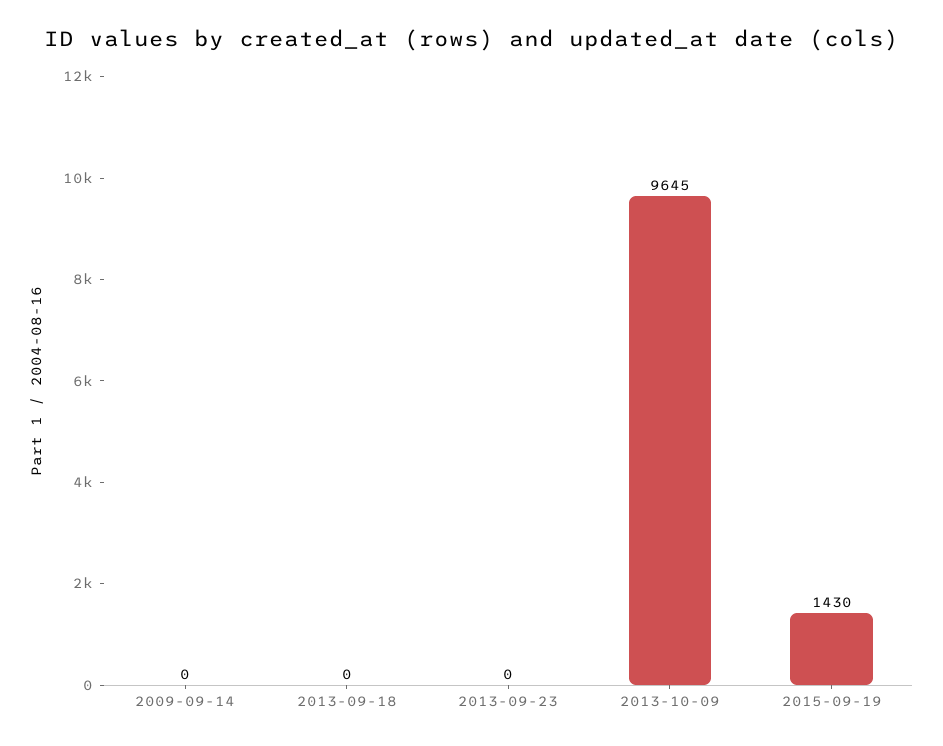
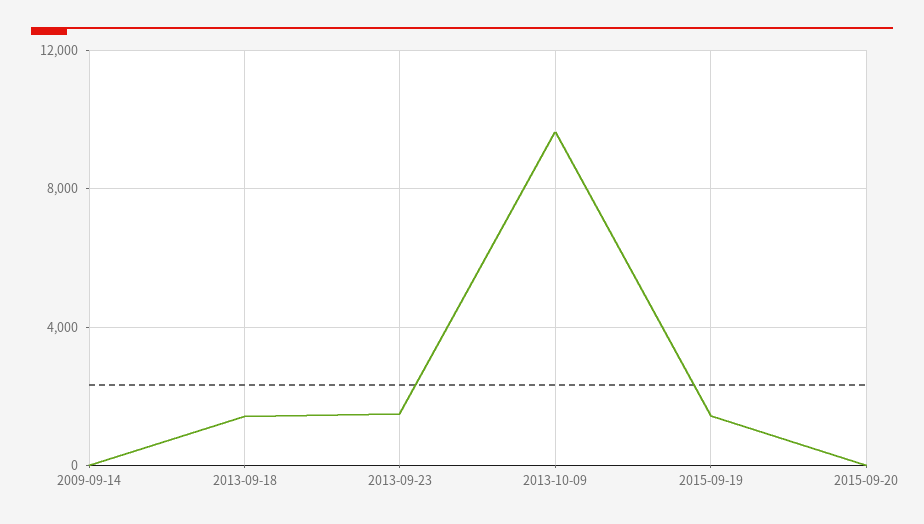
2013-09-18: 0 -> 1500
2013-09-23: 0 -> 1500
2015-09-20: none -> 0

